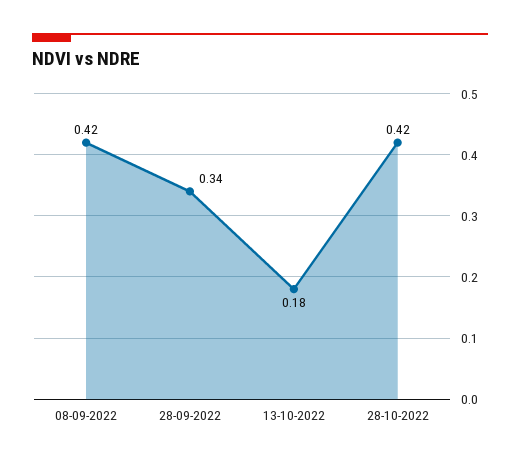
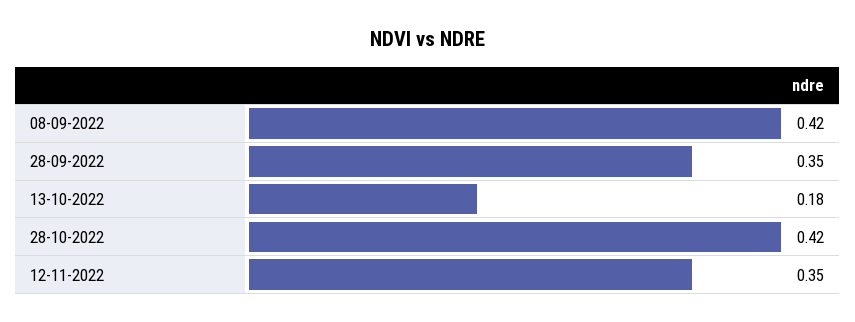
28-09-2022: 0.34 -> 0.35
12-11-2022: none -> 0.35

